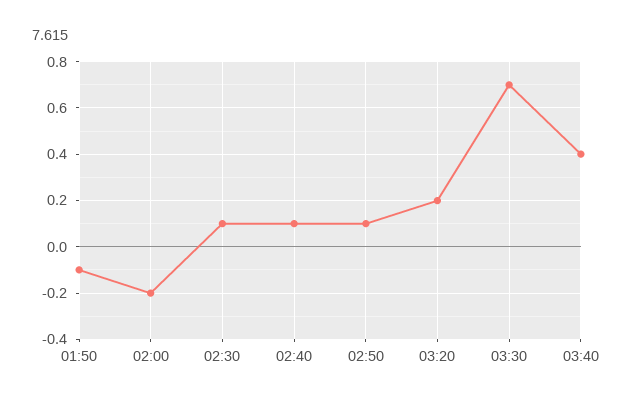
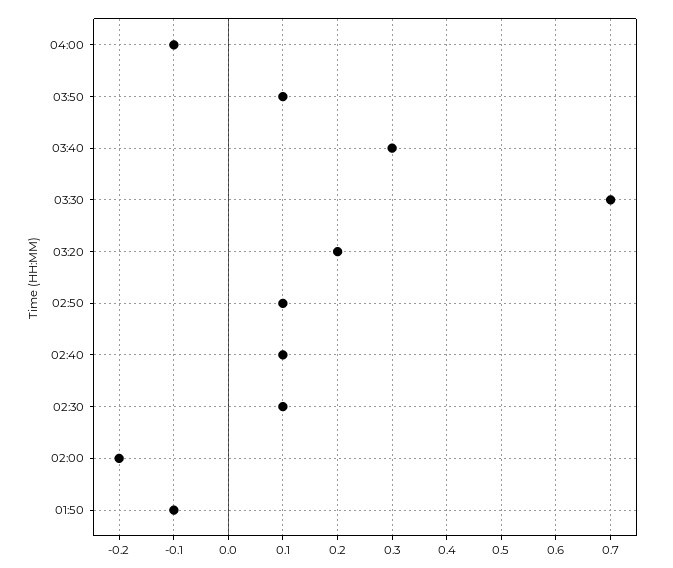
03:40: 0.4 -> 0.3
04:00: none -> -0.1
03:50: none -> 0.1

